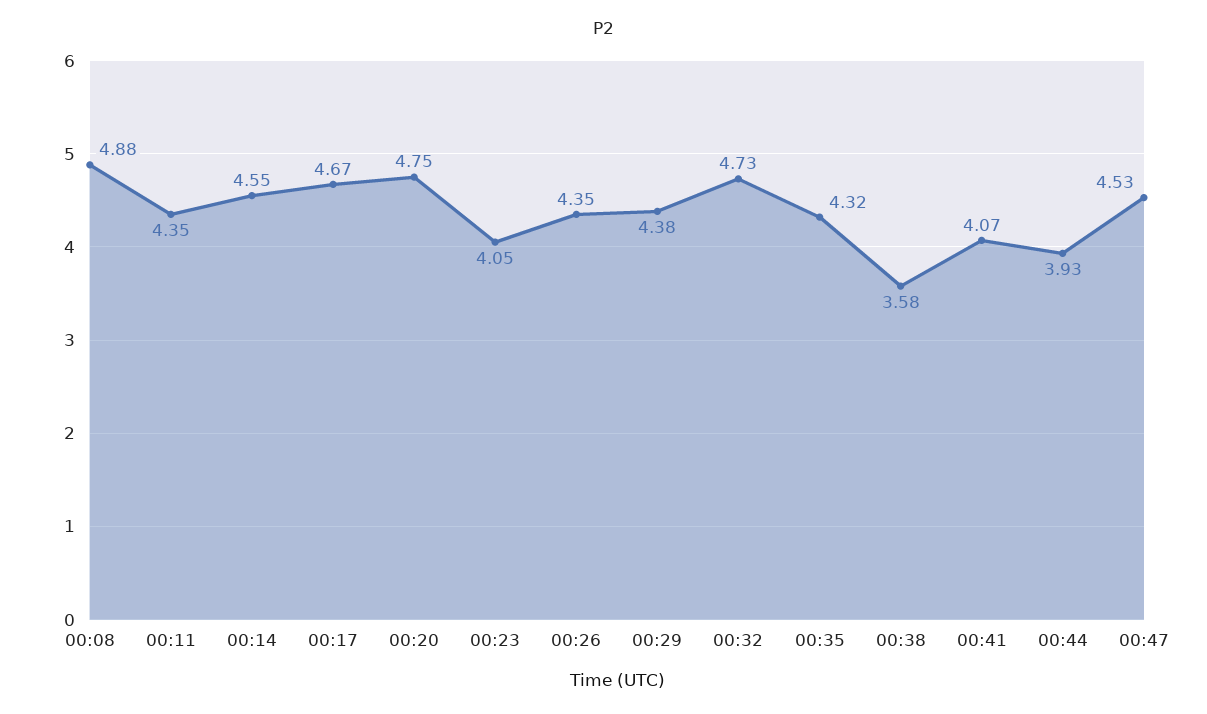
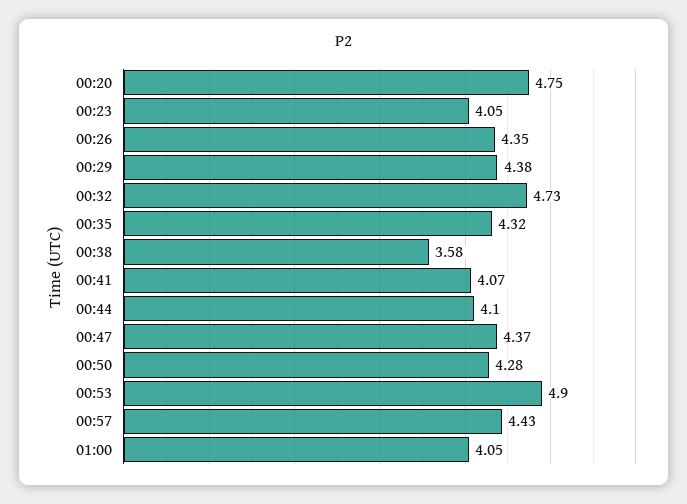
00:08: 4.88 -> none
00:11: 4.35 -> none
00:14: 4.55 -> none
00:17: 4.67 -> none
00:44: 3.93 -> 4.1
00:47: 4.53 -> 4.37
00:50: none -> 4.28
00:53: none -> 4.9
00:57: none -> 4.43
01:00: none -> 4.05

